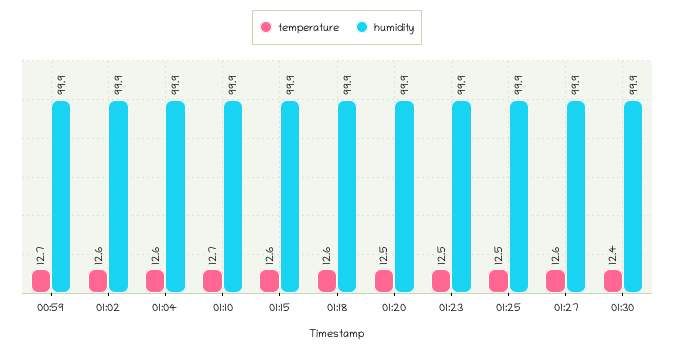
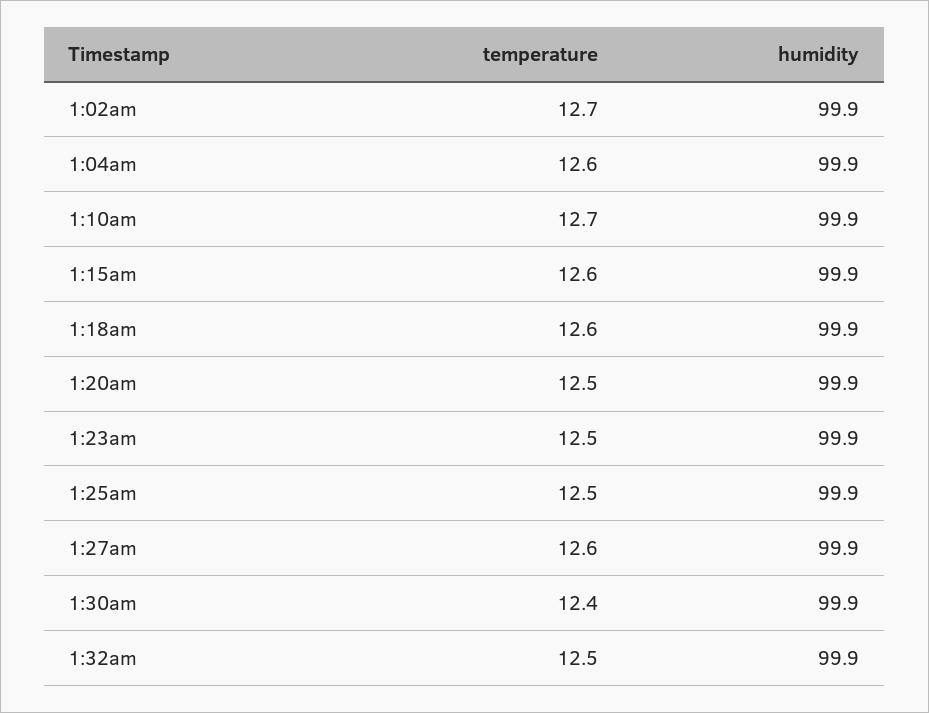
temperature, 00:59: 12.7 -> none
humidity, 00:59: 99.9 -> none
temperature, 01:02: 12.6 -> 12.7
temperature, 1:32am: none -> 12.5
humidity, 1:32am: none -> 99.9

